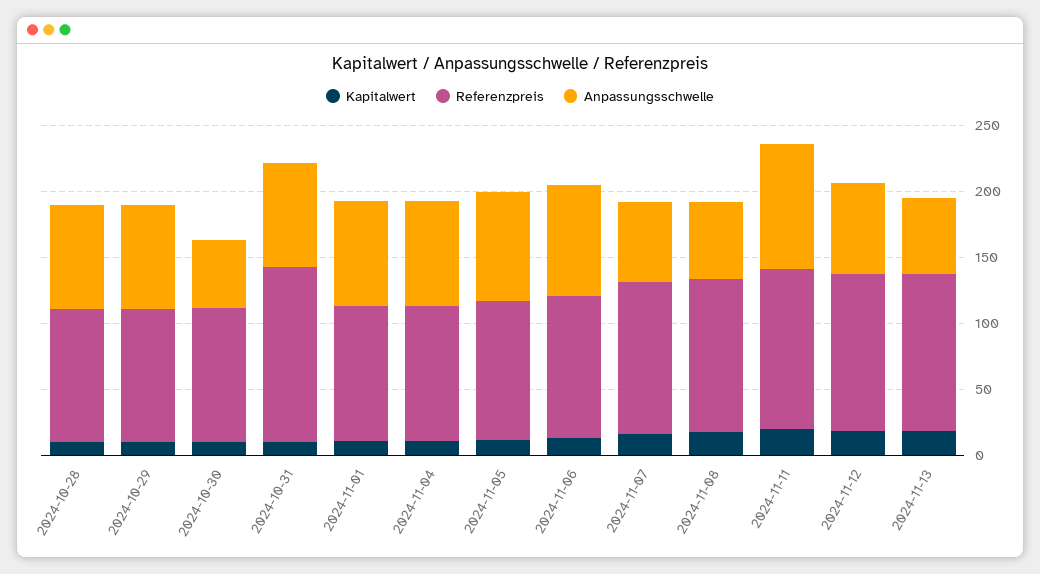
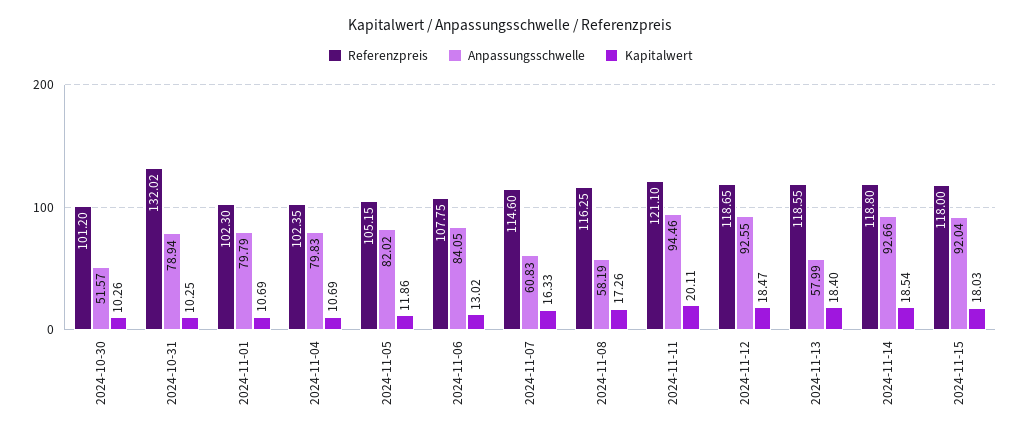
Kapitalwert, 2024-10-28: 10 -> none
Referenzpreis, 2024-10-28: 100 -> none
Anpassungsschwelle, 2024-10-28: 80 -> none
Kapitalwert, 2024-10-29: 10 -> none
Referenzpreis, 2024-10-29: 100 -> none
Anpassungsschwelle, 2024-10-29: 80 -> none
Anpassungsschwelle, 2024-11-12: 70 -> 92.55
Referenzpreis, 2024-11-14: none -> 118.8
Anpassungsschwelle, 2024-11-14: none -> 92.66
Kapitalwert, 2024-11-14: none -> 18.54
Referenzpreis, 2024-11-15: none -> 118
Anpassungsschwelle, 2024-11-15: none -> 92.04
Kapitalwert, 2024-11-15: none -> 18.03

